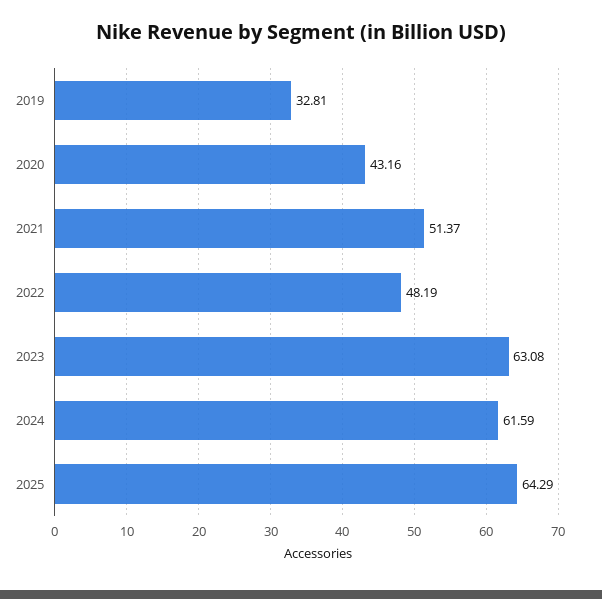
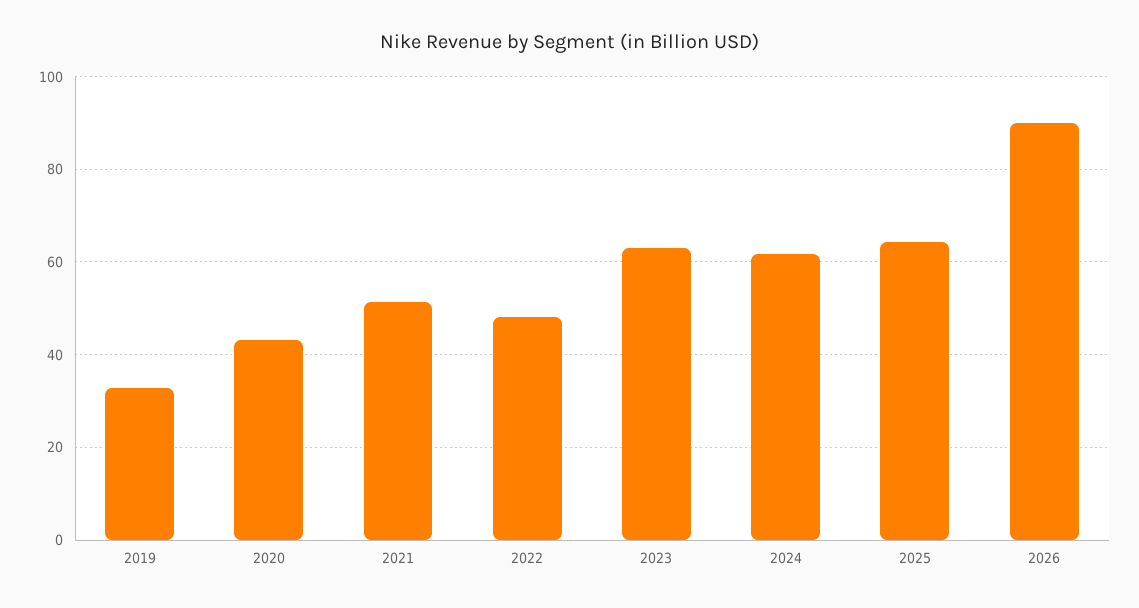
2026: none -> 90

